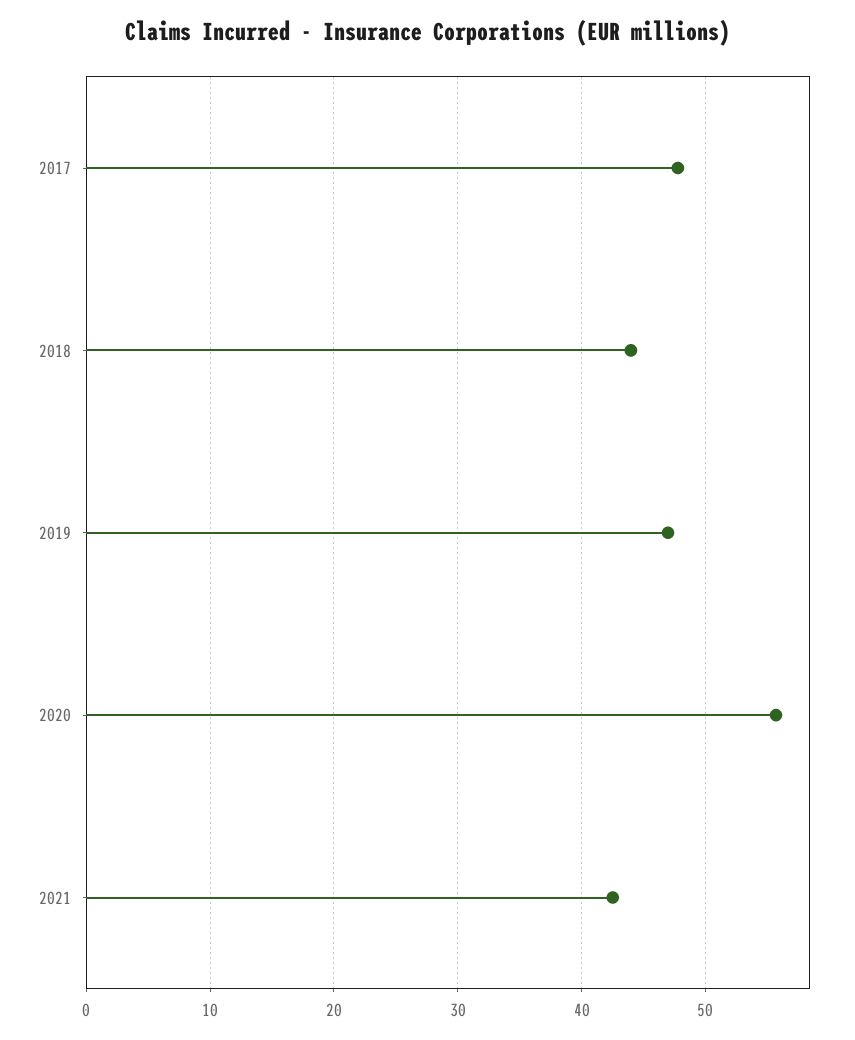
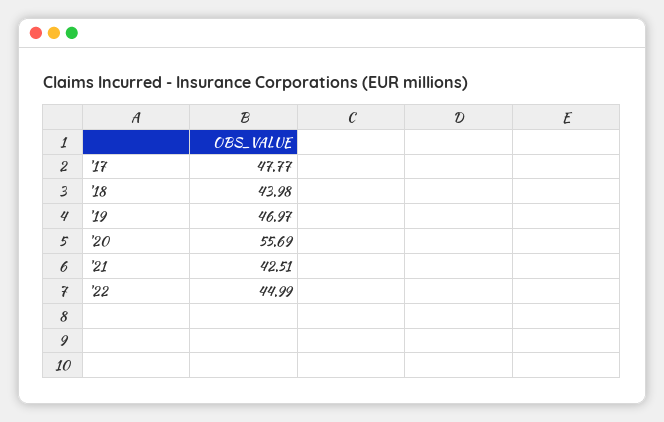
'22: none -> 44.99

